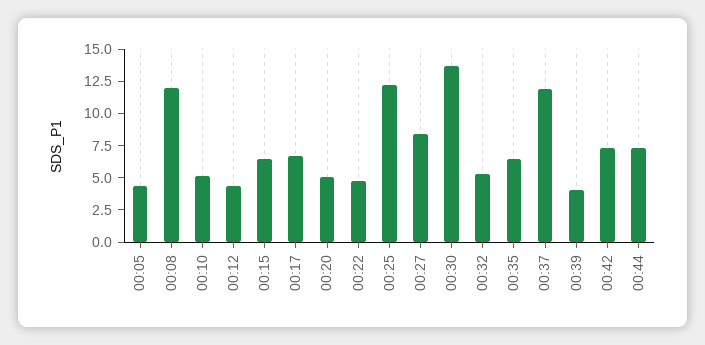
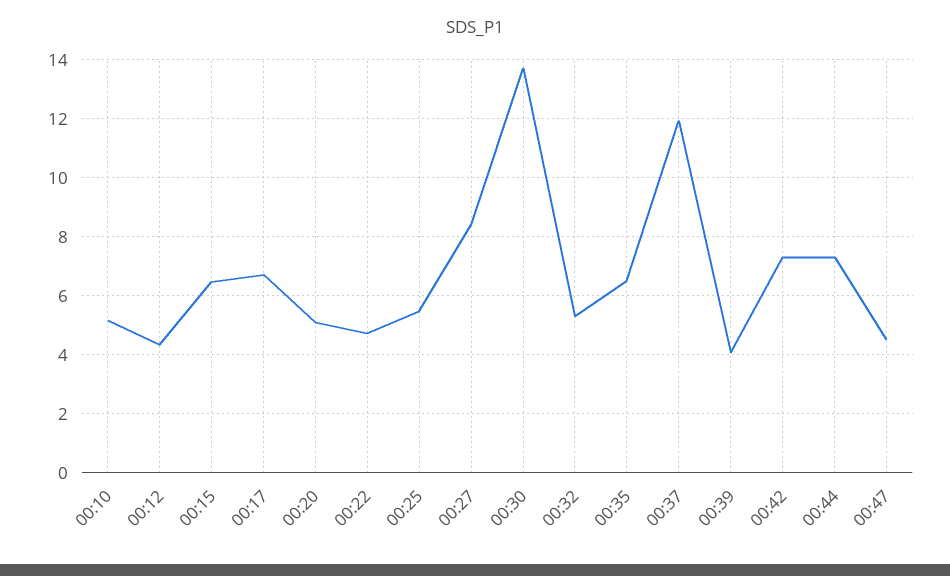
00:05: 5 -> none
00:08: 12.5 -> none
00:25: 12.5 -> 5.5
00:47: none -> 4.5

